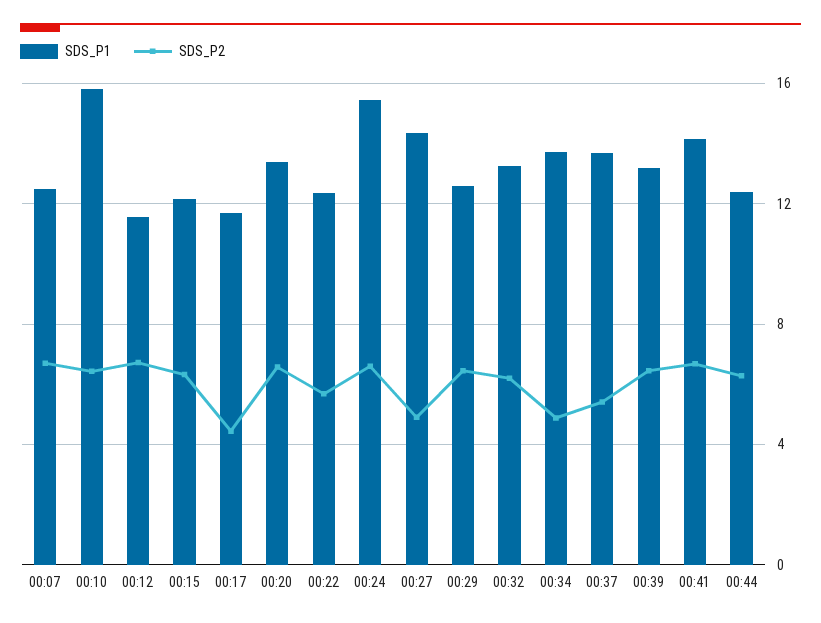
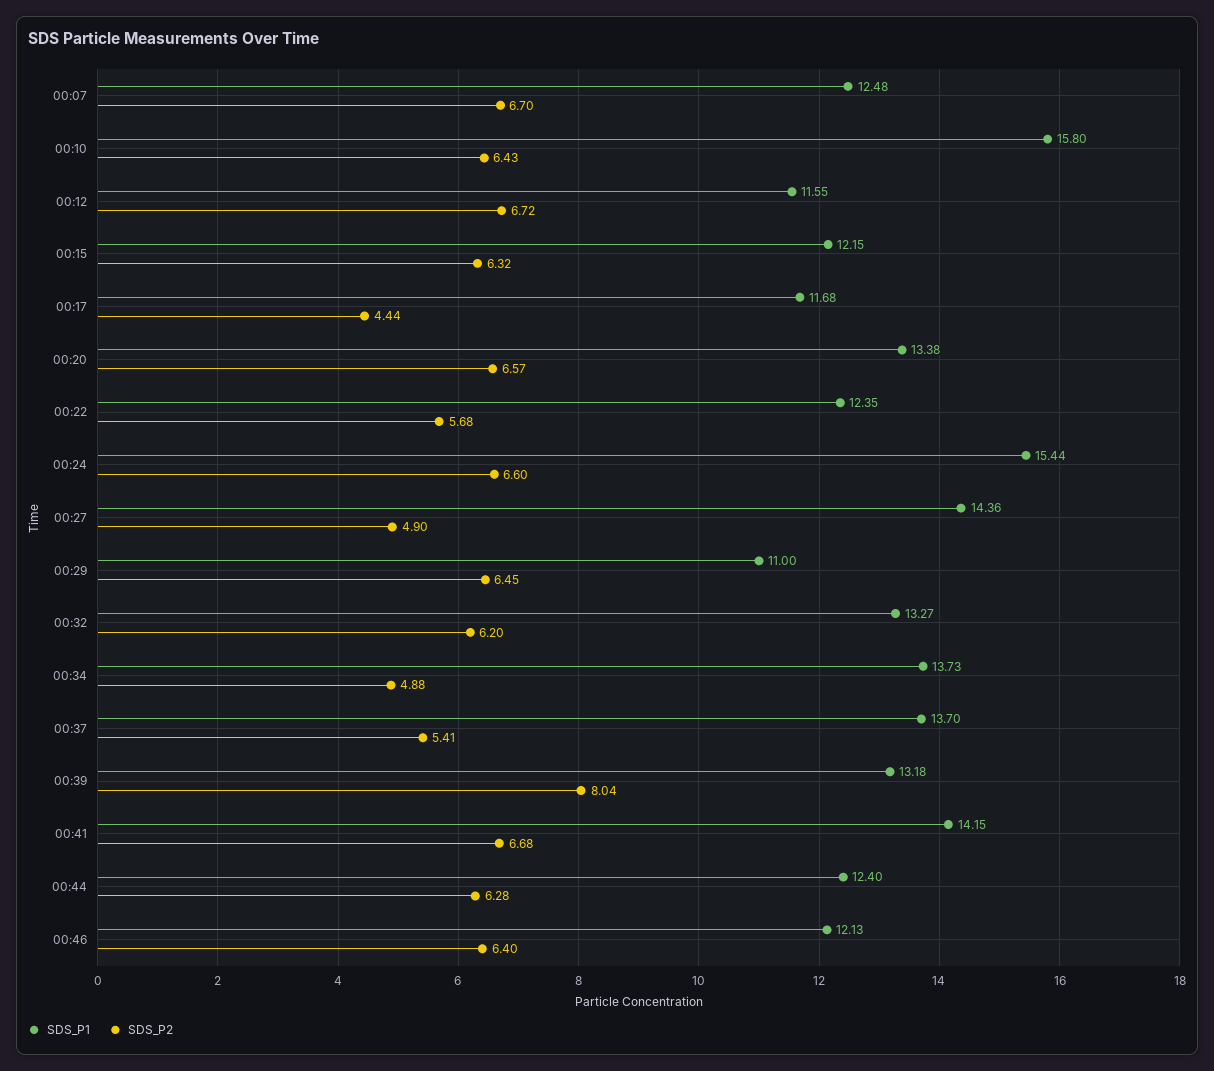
SDS_P1, 00:29: 12.5 -> 11
SDS_P2, 00:39: 6.5 -> 8.04
SDS_P1, 00:46: none -> 12.13
SDS_P2, 00:46: none -> 6.4

